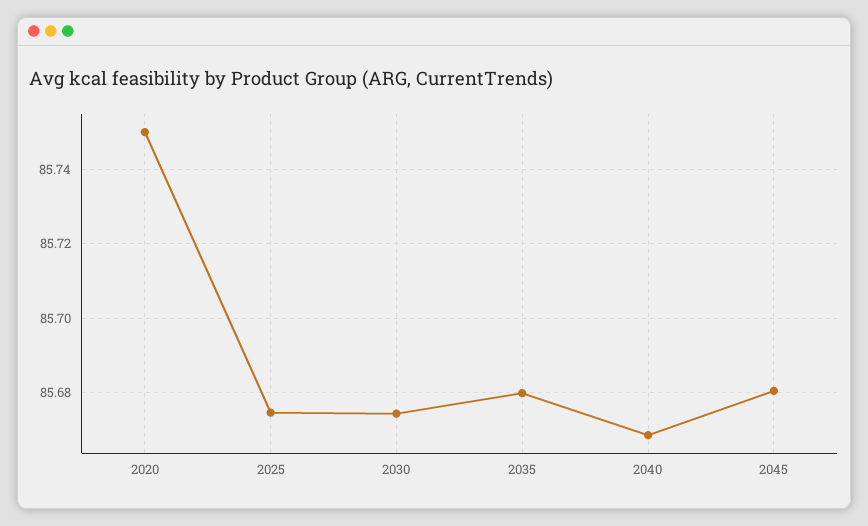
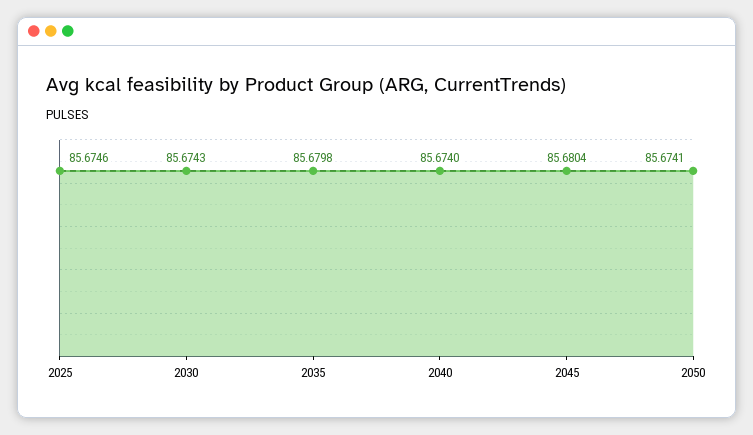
2020: 85.75 -> none
2040: 85.668 -> 85.674
2050: none -> 85.6741

